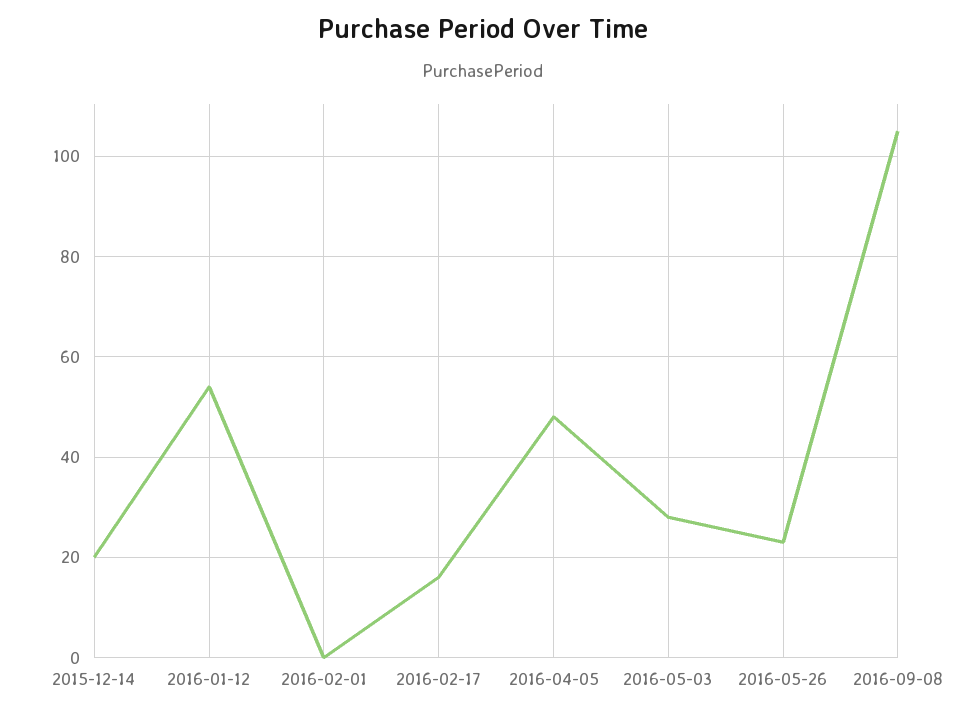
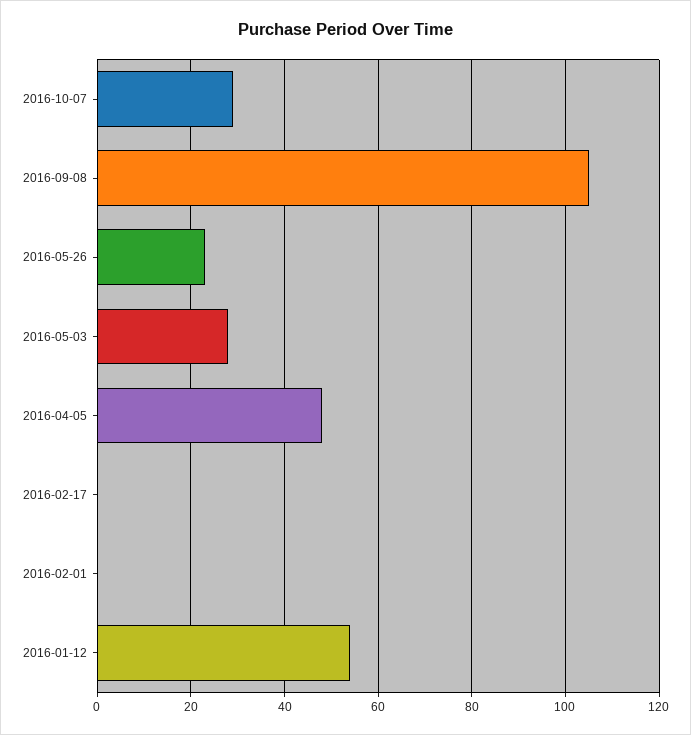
2015-12-14: 20 -> none
2016-02-17: 15 -> 0
2016-10-07: none -> 30

